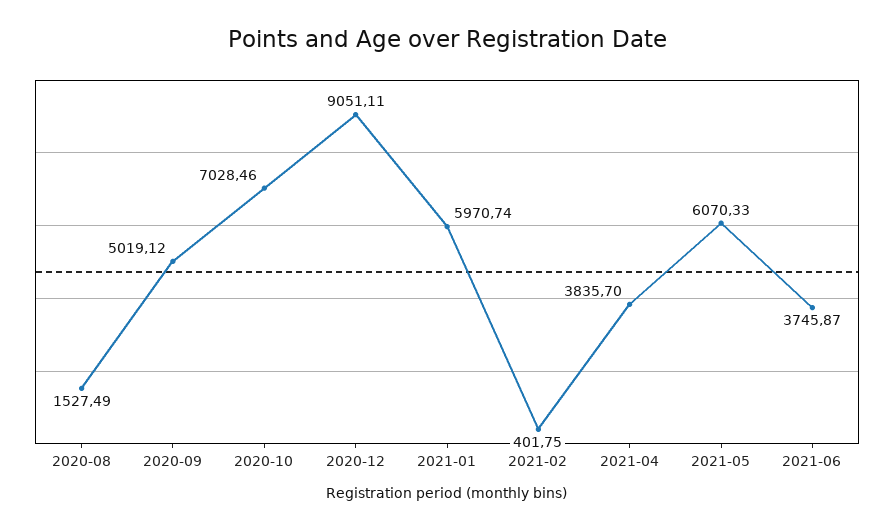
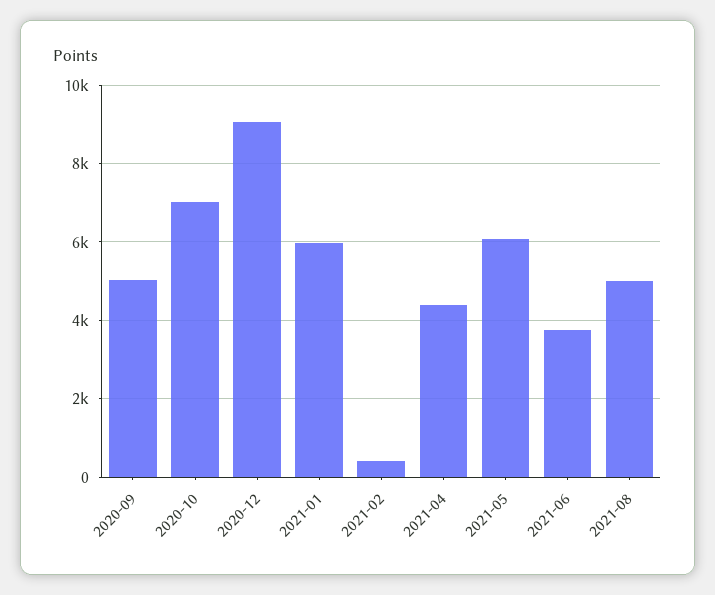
2020-08: 1527.49 -> none
2021-04: 3835.7 -> 4400
2021-08: none -> 5000

